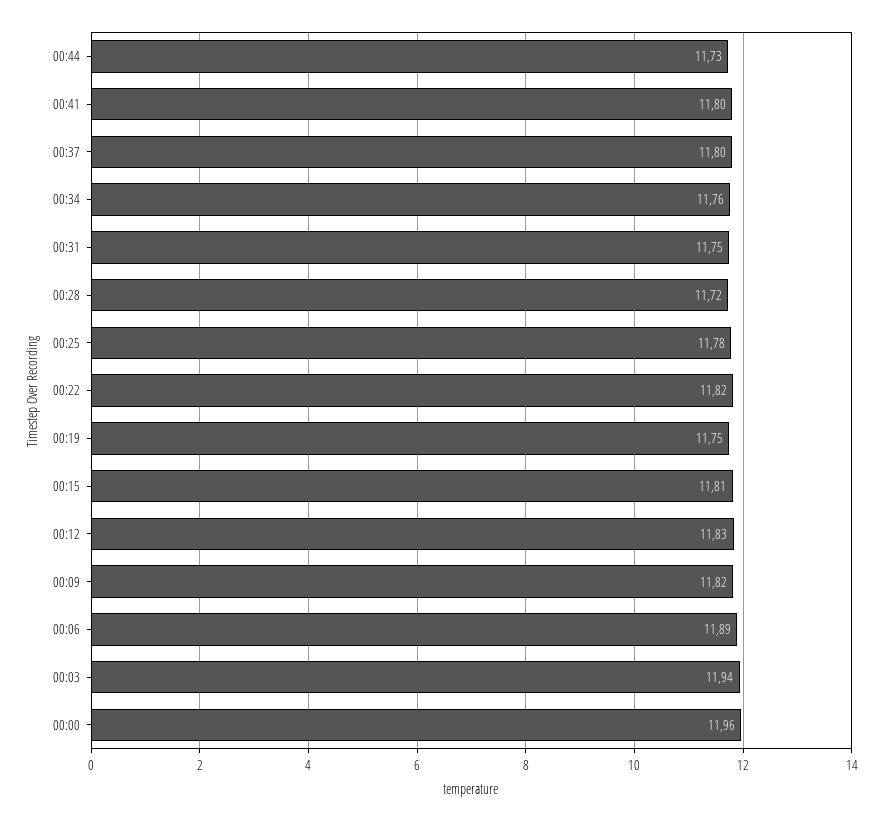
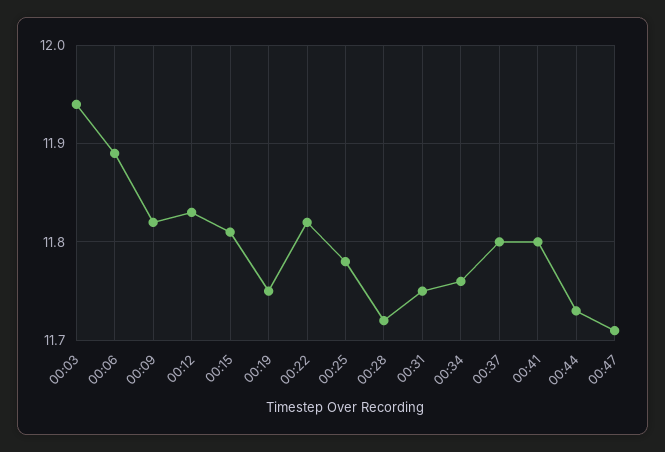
00:00: 11.96 -> none
00:47: none -> 11.71

